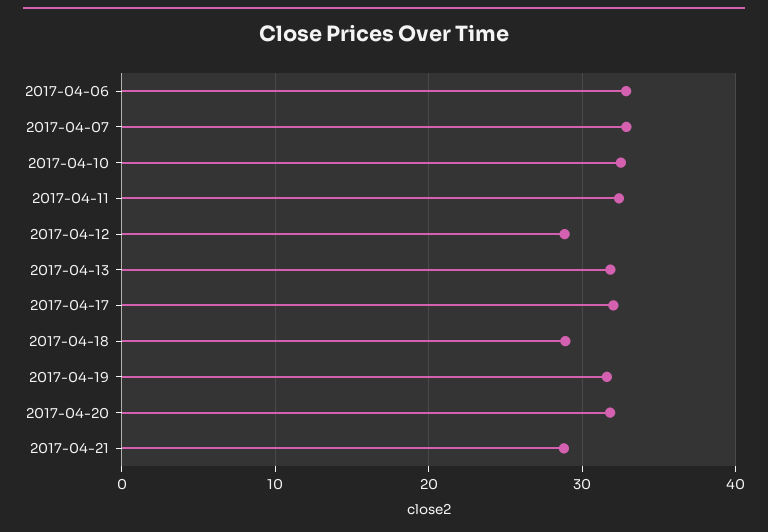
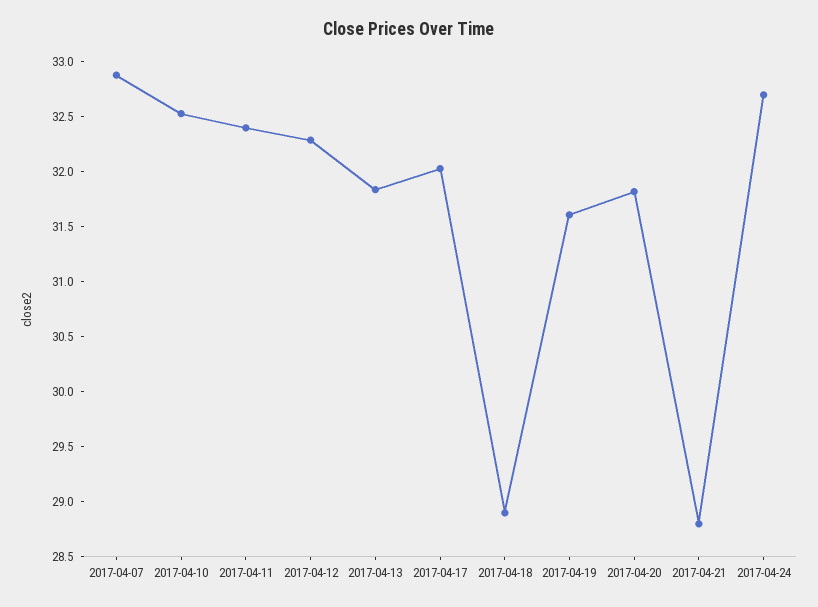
2017-04-06: 33 -> none
2017-04-12: 29 -> 32.3
2017-04-24: none -> 32.7

